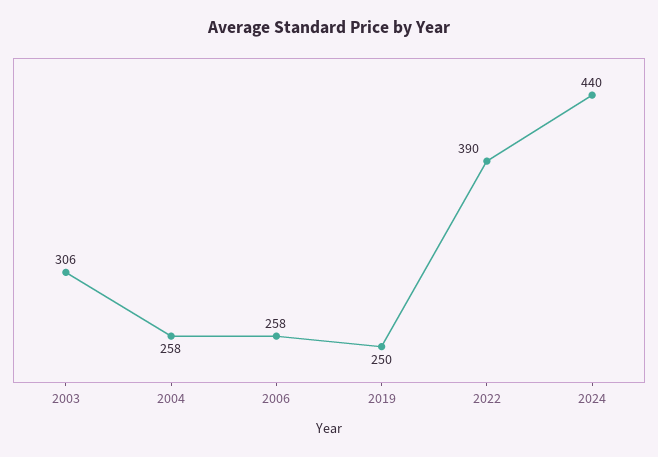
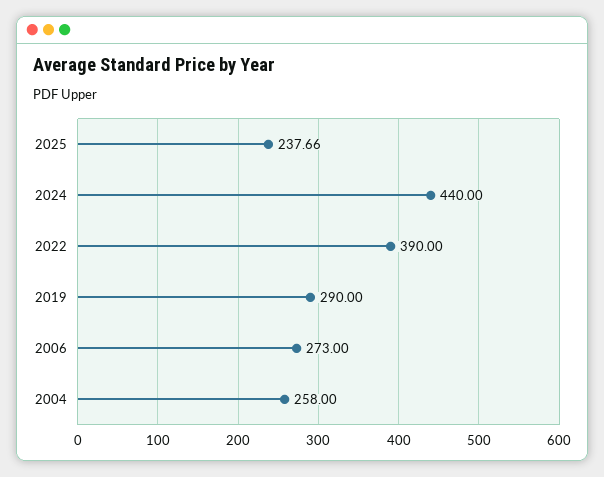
2003: 306 -> none
2006: 258 -> 273
2019: 250 -> 290
2025: none -> 237.66

